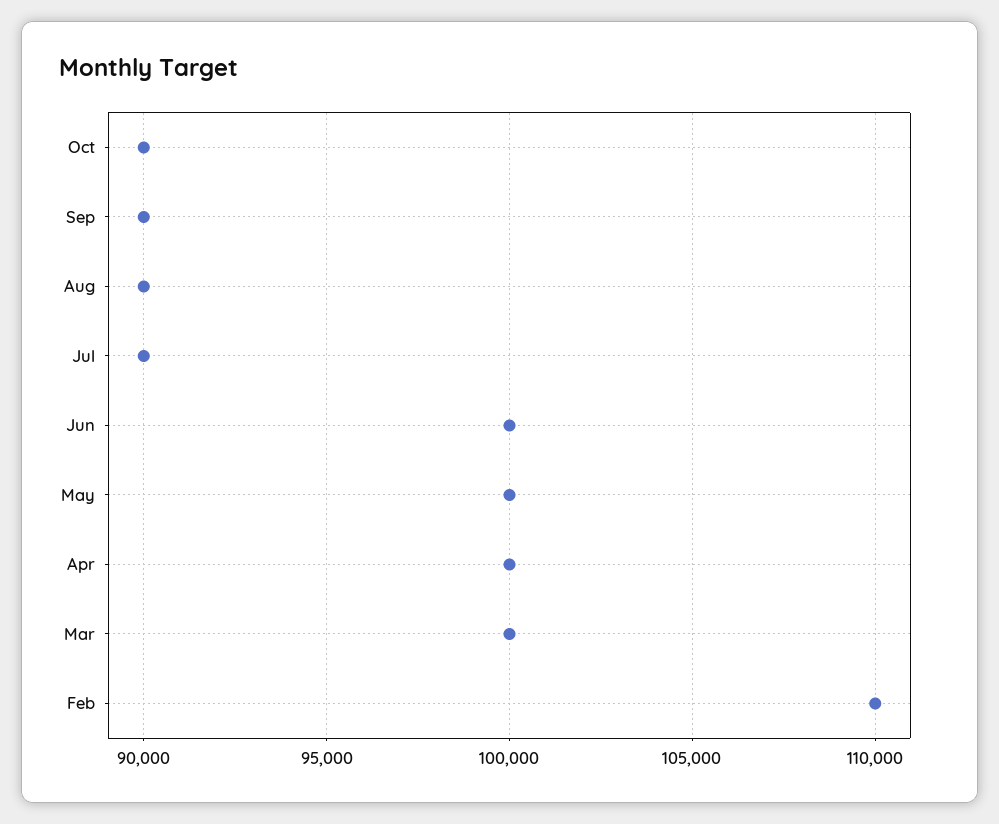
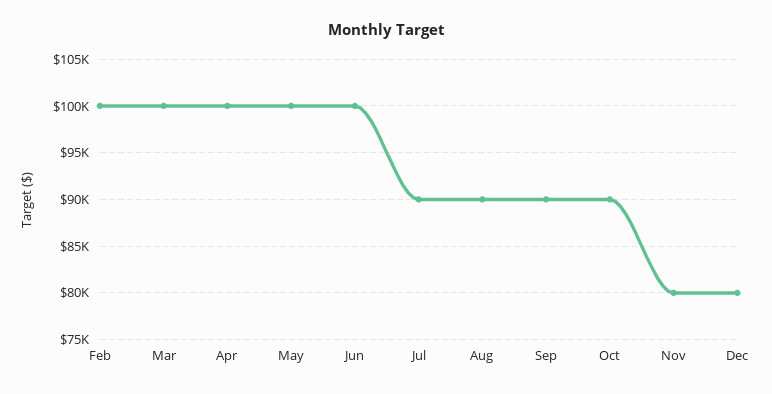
Feb: 110000 -> 100000
Nov: none -> 80000
Dec: none -> 80000

